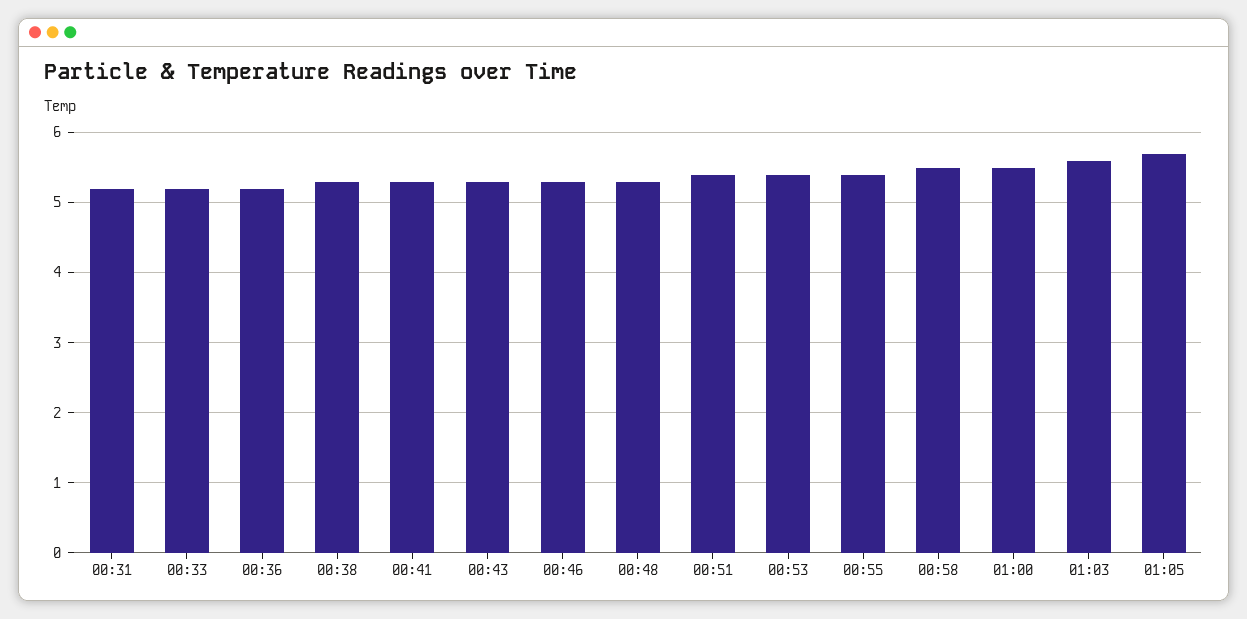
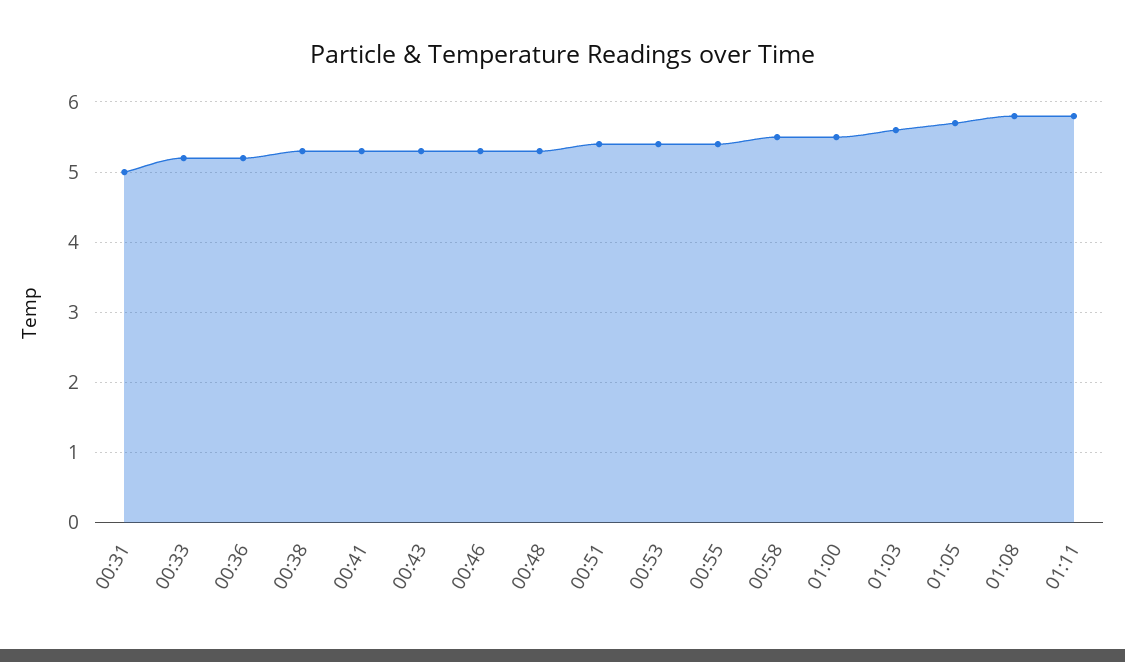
00:31: 5.2 -> 5
01:08: none -> 5.8
01:11: none -> 5.8

